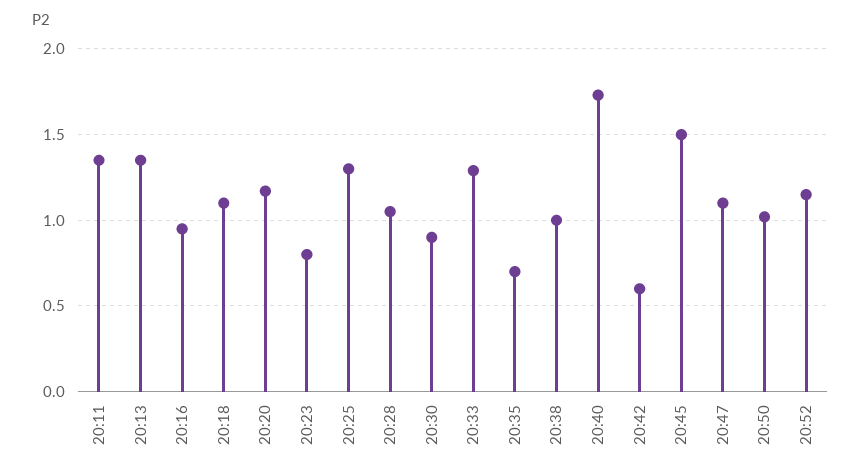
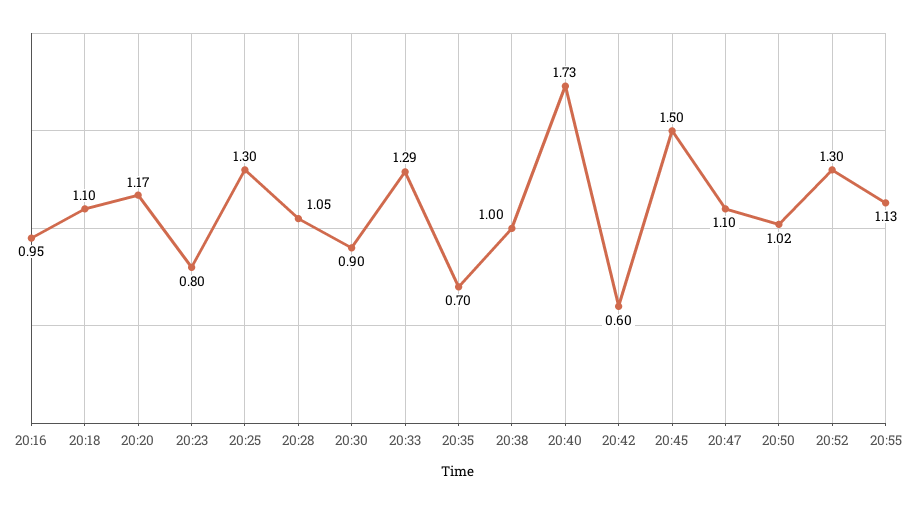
20:11: 1.35 -> none
20:13: 1.35 -> none
20:52: 1.15 -> 1.3
20:55: none -> 1.13

